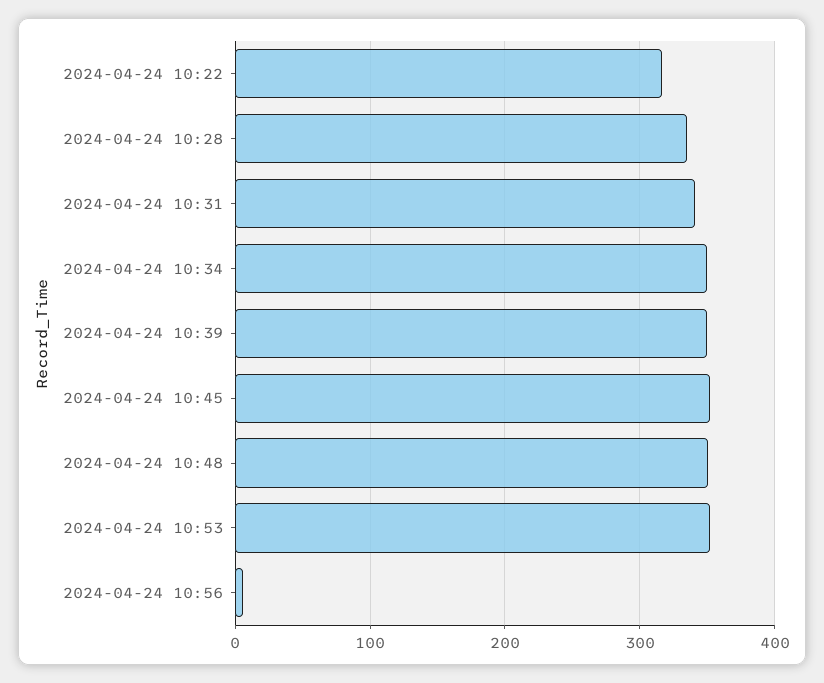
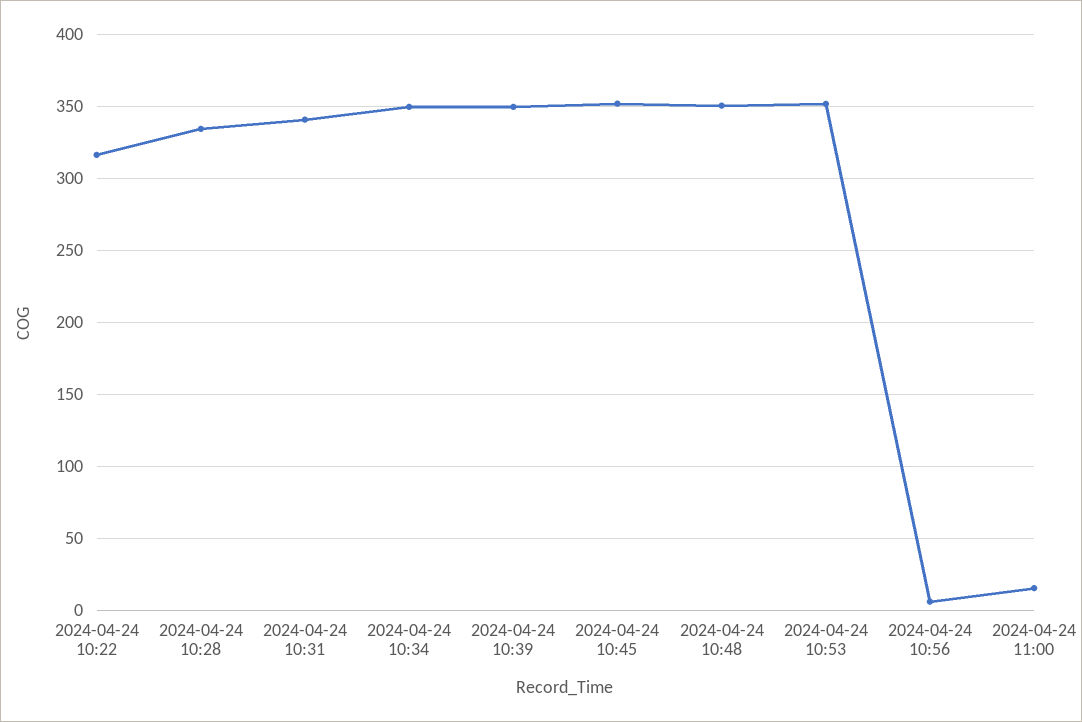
2024-04-24 11:00: none -> 15

